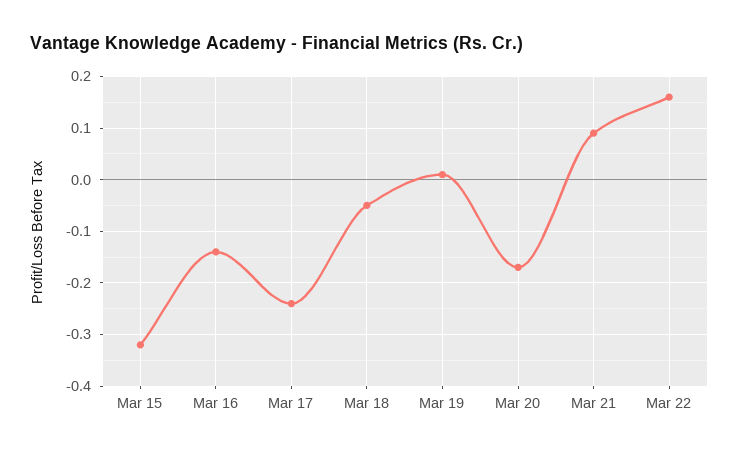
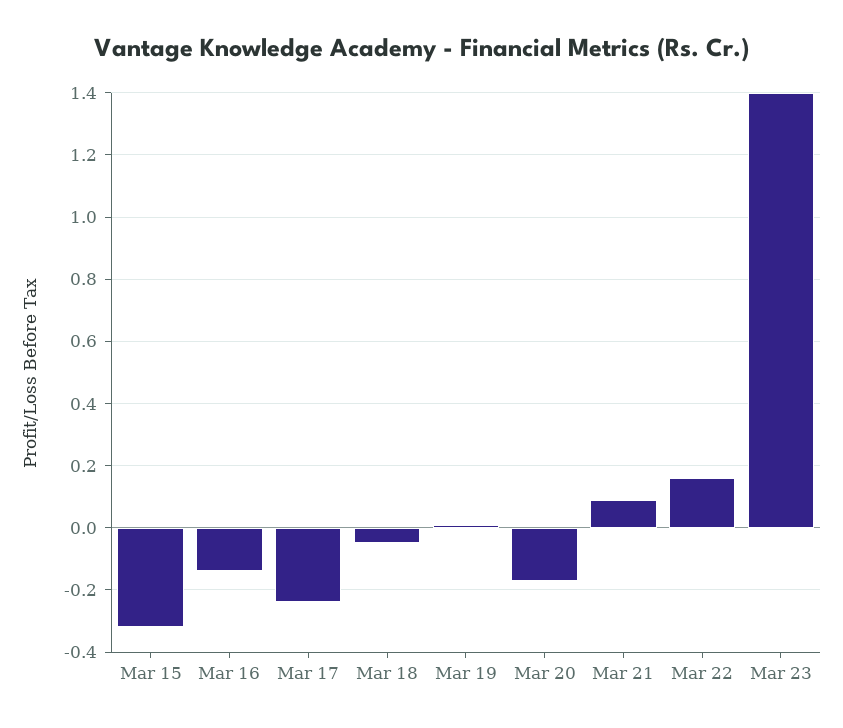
Mar 23: none -> 1.4

